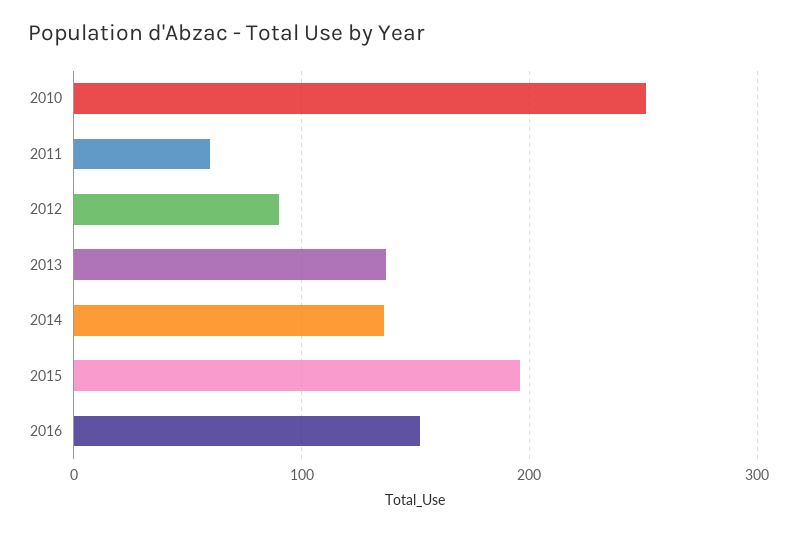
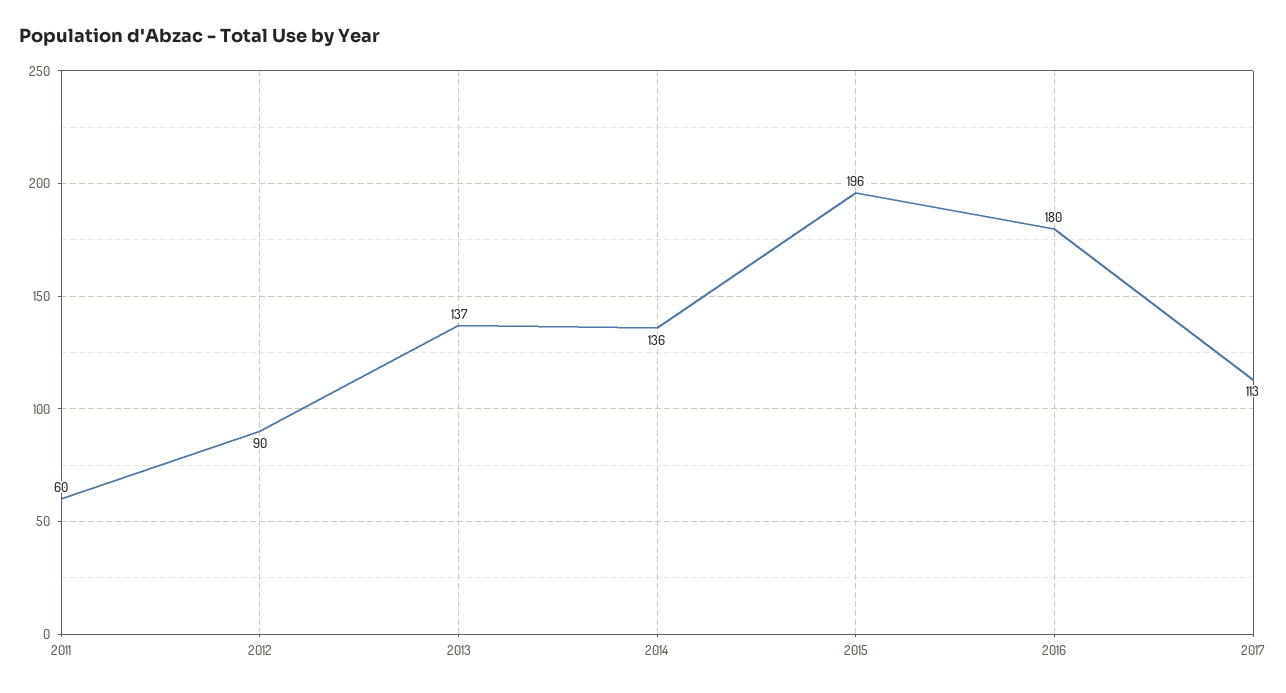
2010: 250 -> none
2016: 150 -> 180
2017: none -> 113

